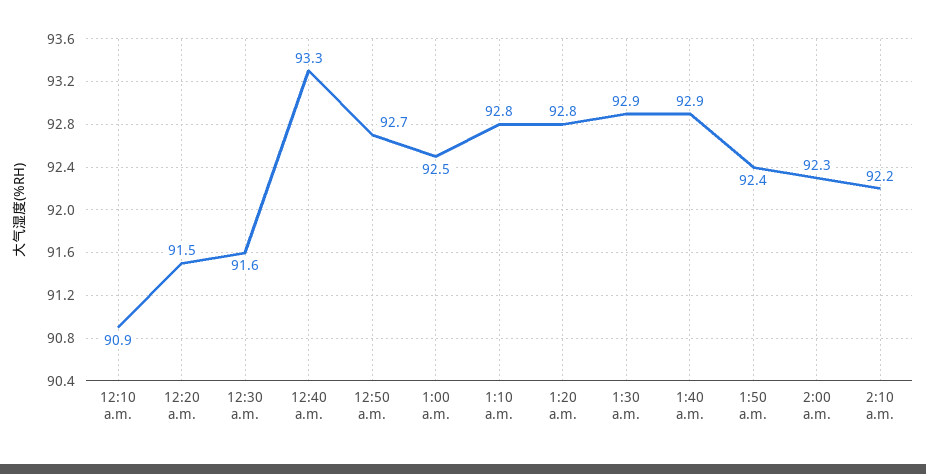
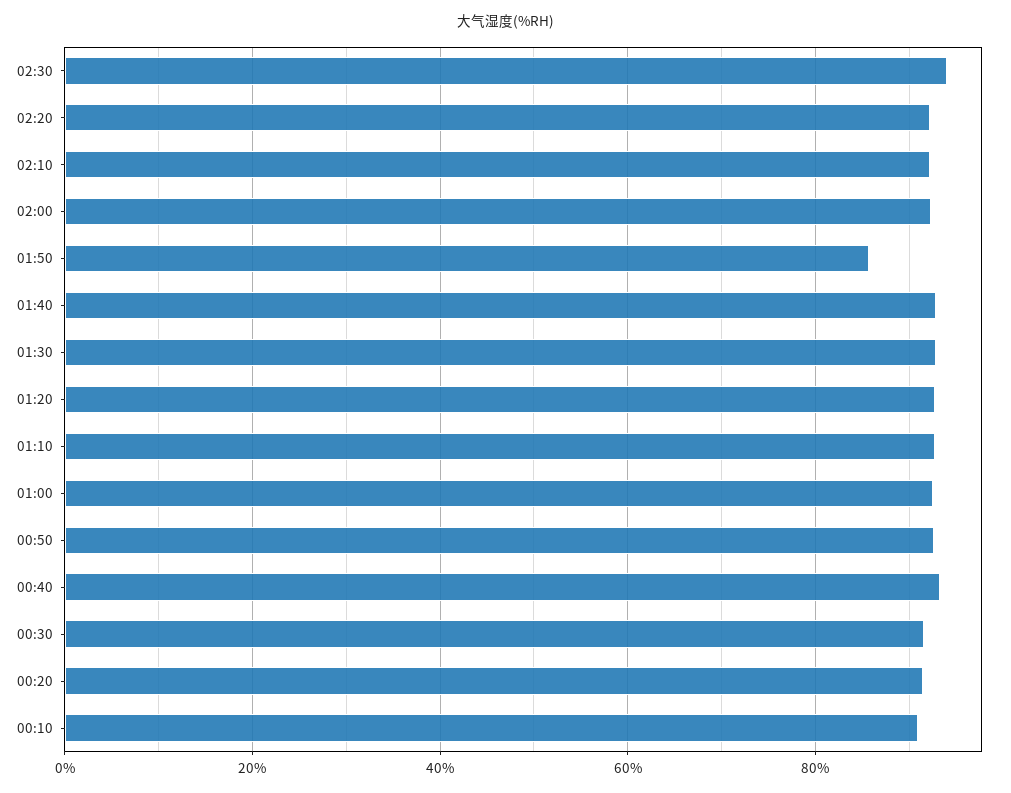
1:50 a.m.: 92.4 -> 86
02:30: none -> 94
02:20: none -> 92

